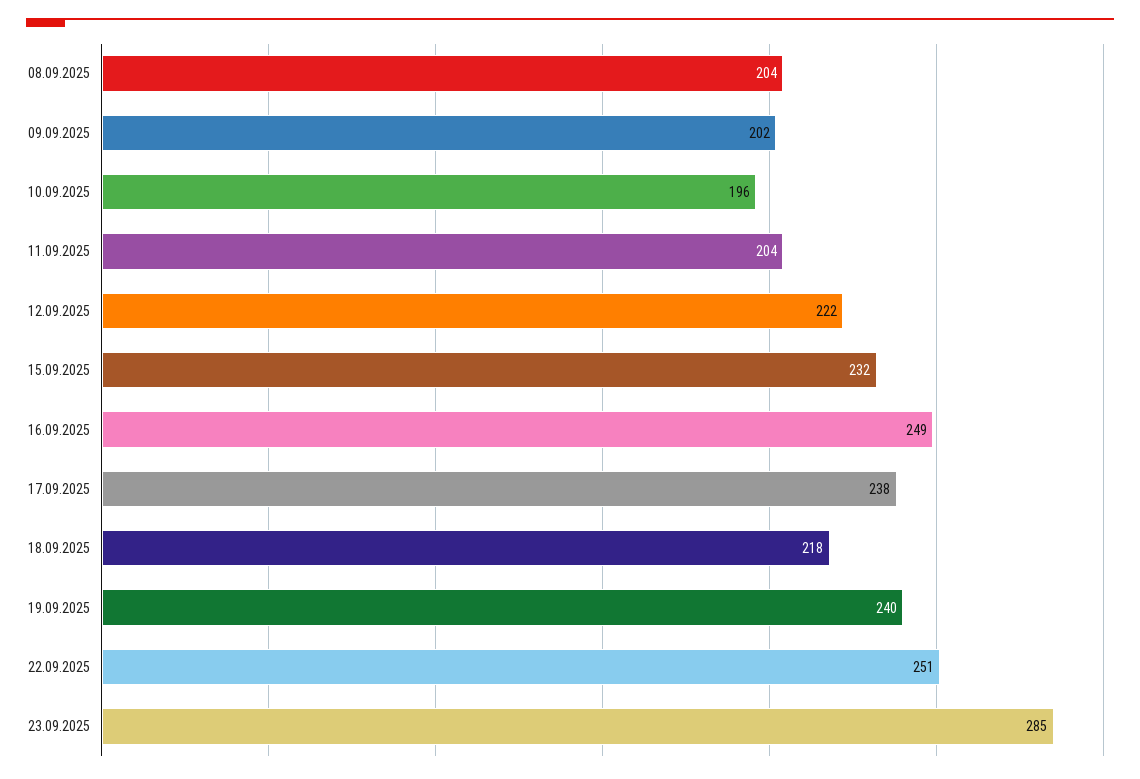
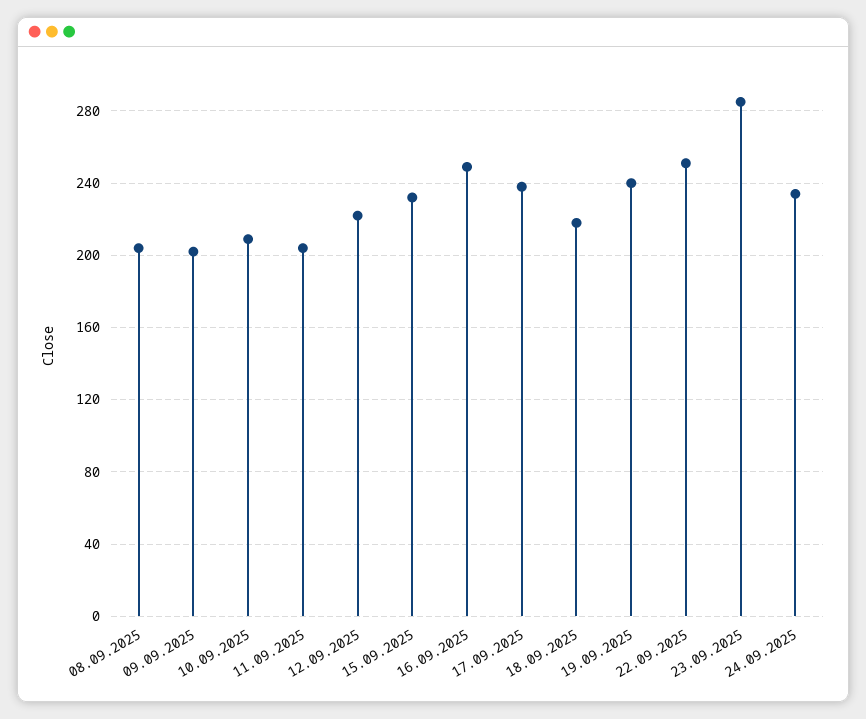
10.09.2025: 196 -> 210
24.09.2025: none -> 235

